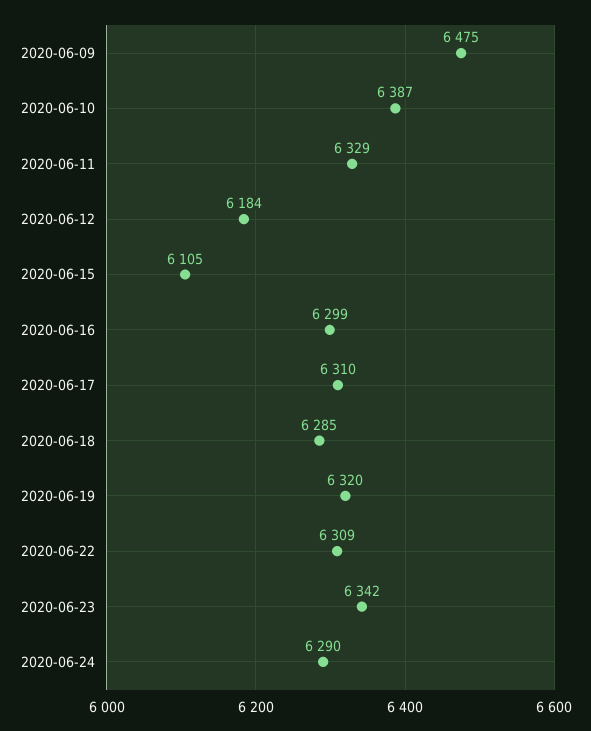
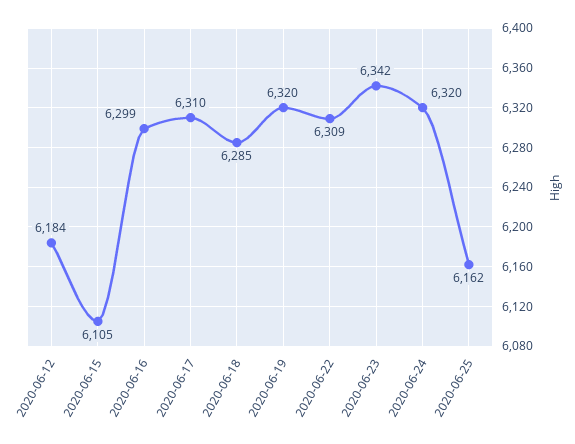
2020-06-09: 6475 -> none
2020-06-10: 6387 -> none
2020-06-11: 6329 -> none
2020-06-24: 6290 -> 6320
2020-06-25: none -> 6162

